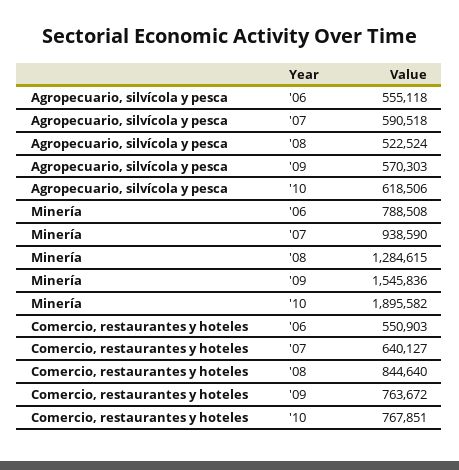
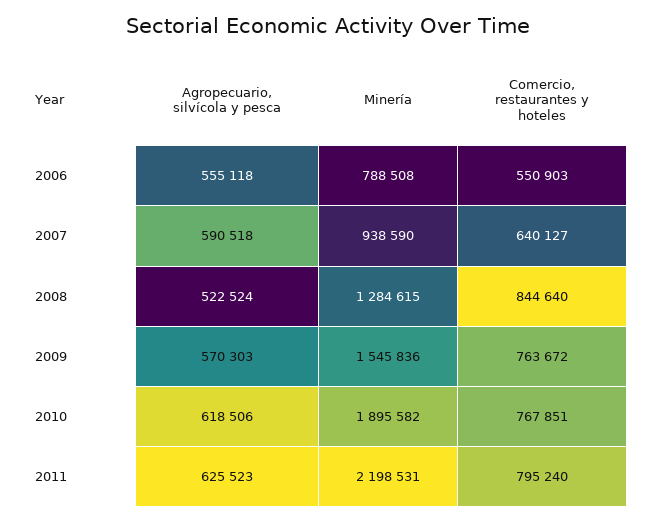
Agropecuario, silvícola y pesca, 2011: none -> 625523
Minería, 2011: none -> 2198531
Comercio, restaurantes y hoteles, 2011: none -> 795240

